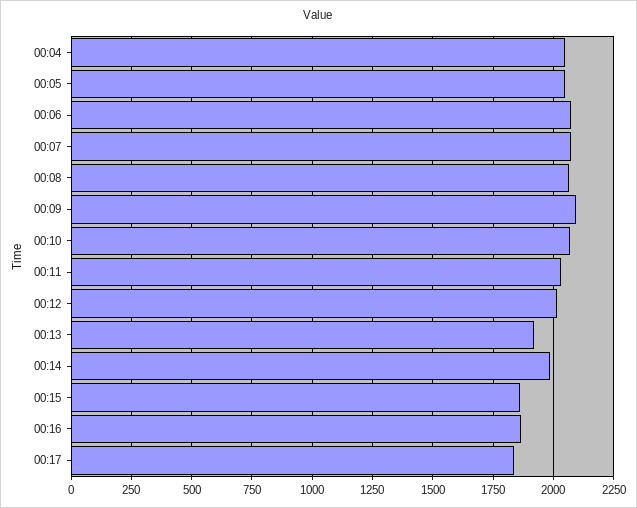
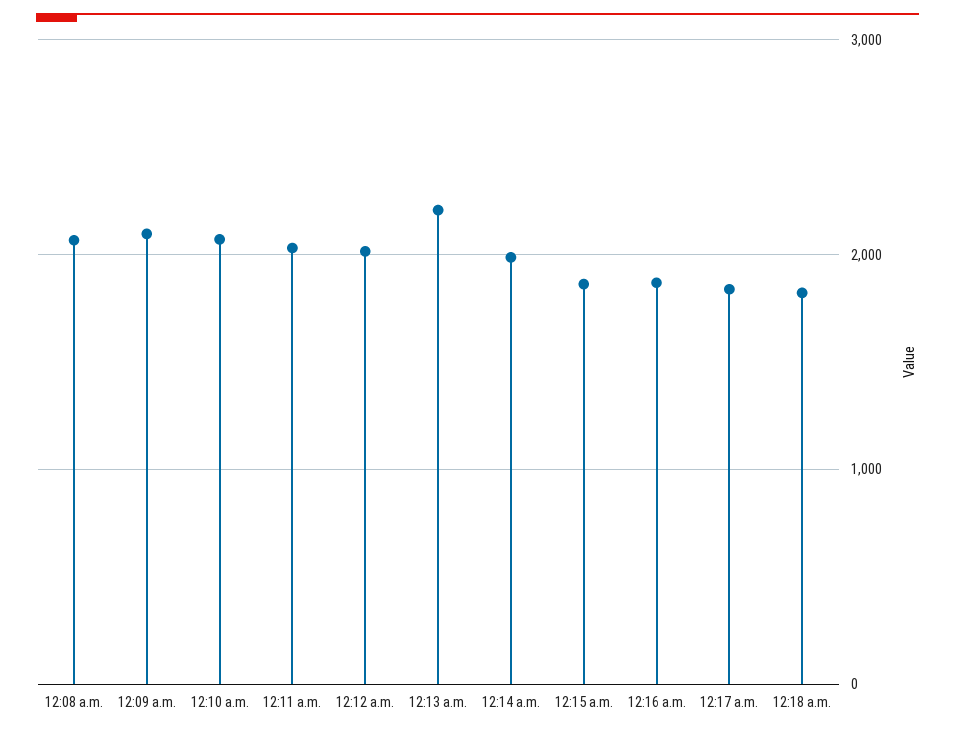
00:04: 2050 -> none
00:05: 2050 -> none
00:06: 2075 -> none
00:07: 2075 -> none
00:13: 1925 -> 2200
12:18 a.m.: none -> 1800

